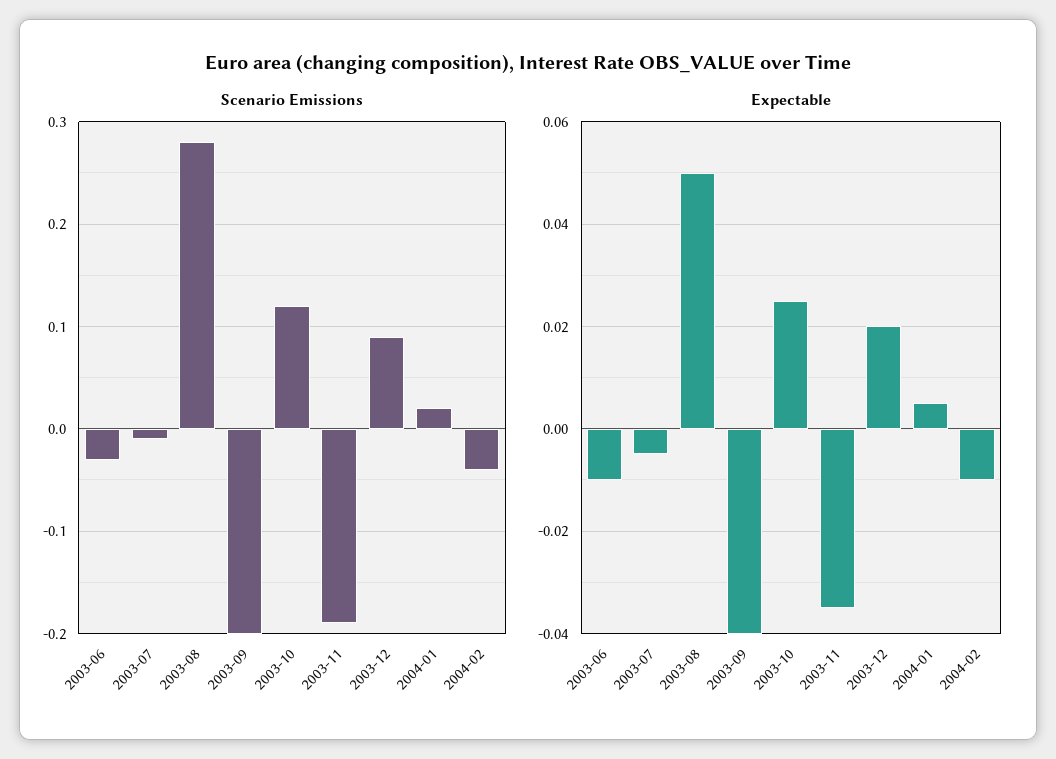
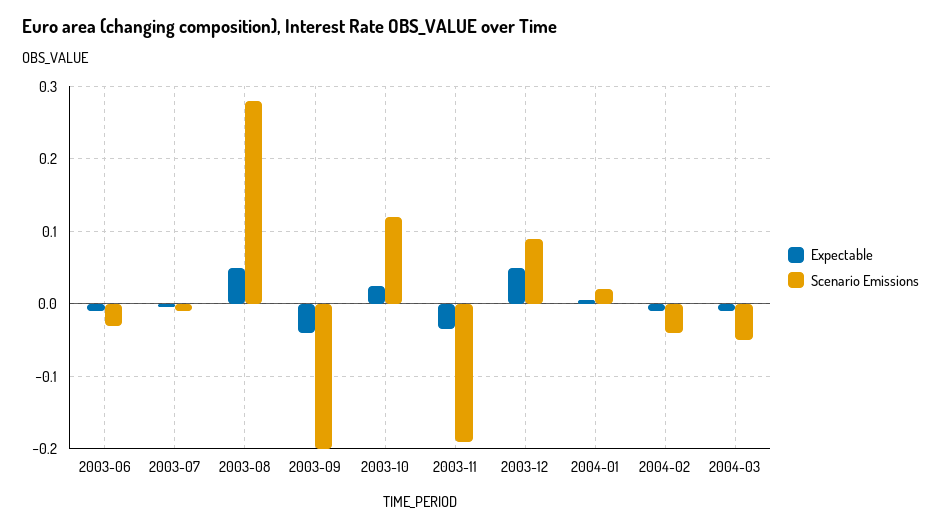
Expectable, 2003-12: 0.02 -> 0.05
Expectable, 2004-03: none -> -0.01
Scenario Emissions, 2004-03: none -> -0.05

